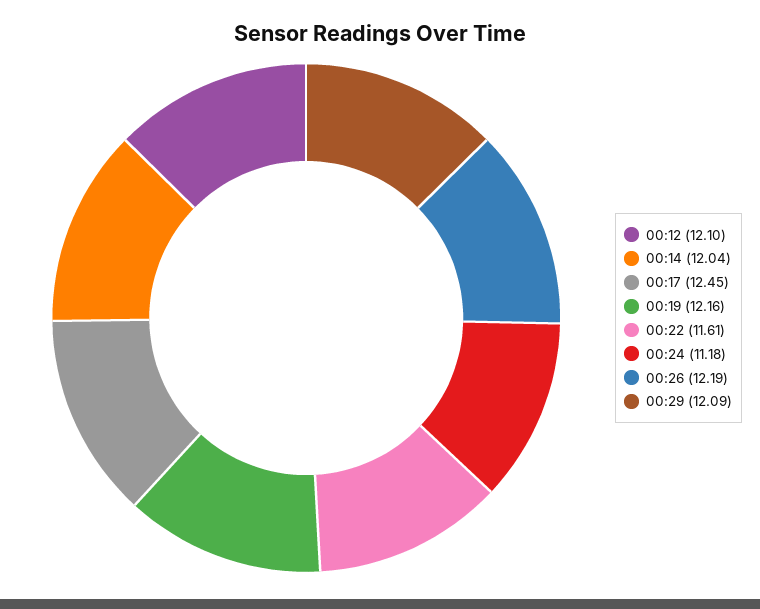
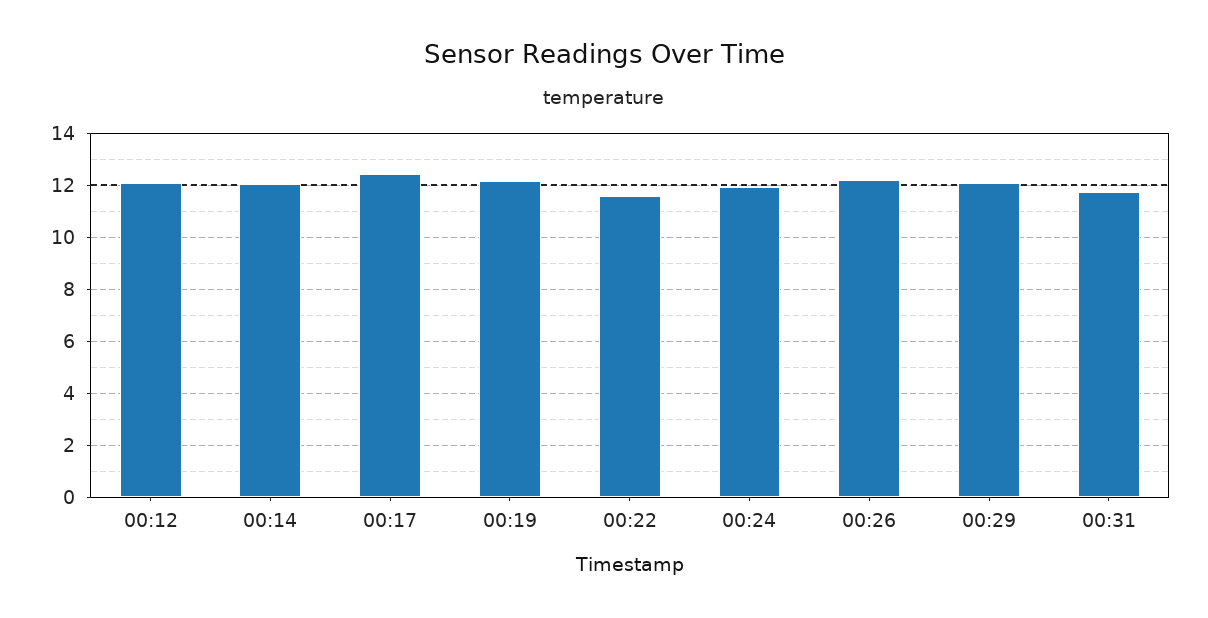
00:24: 11.18 -> 12
00:31: none -> 11.75

